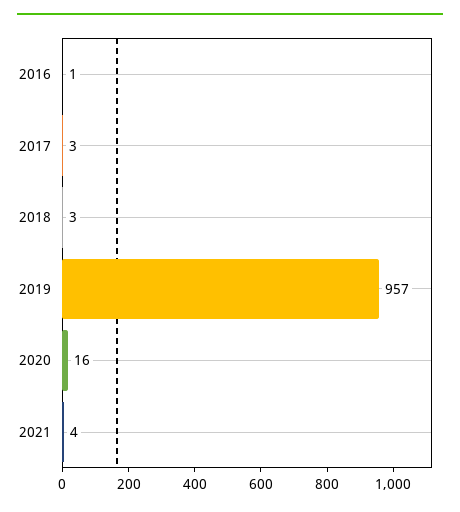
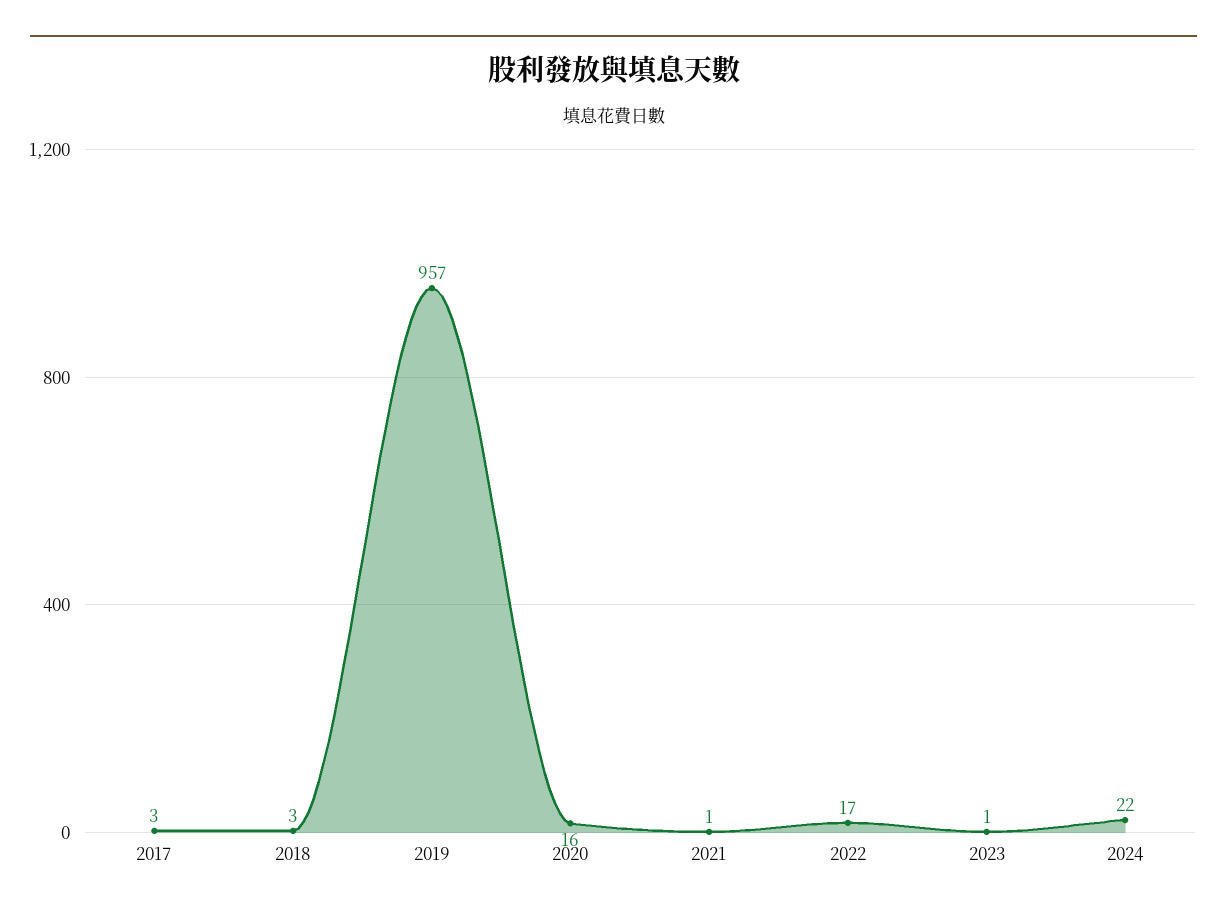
2016: 1 -> none
2021: 4 -> 1
2022: none -> 17
2023: none -> 1
2024: none -> 22

